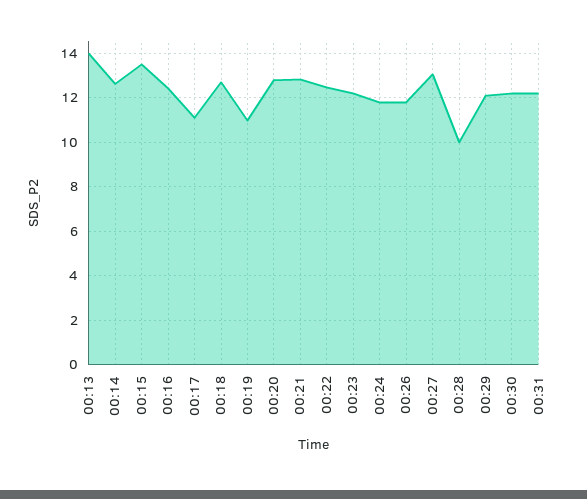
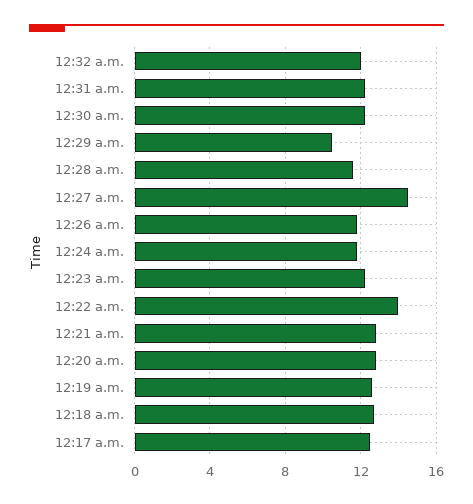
00:13: 14 -> none
00:14: 12.5 -> none
00:15: 13.5 -> none
00:16: 12.5 -> none
00:17: 11 -> 12.5
00:19: 11 -> 12.5
00:22: 12.5 -> 14
00:27: 13 -> 14.5
00:28: 10 -> 11.5
00:29: 12 -> 10.5
12:32 a.m.: none -> 12

